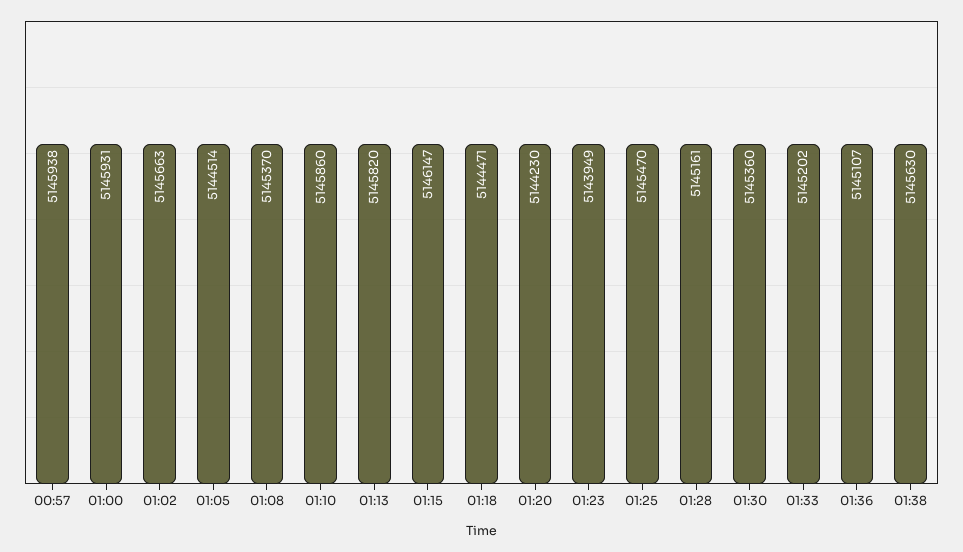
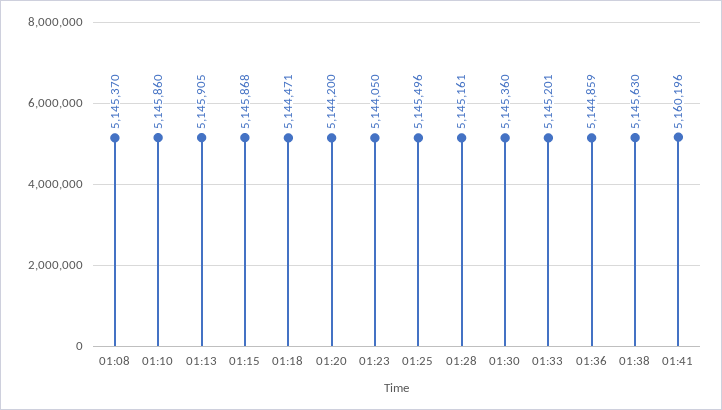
00:57: 5145938 -> none
01:00: 5145931 -> none
01:02: 5145663 -> none
01:05: 5144514 -> none
01:13: 5145820 -> 5145905
01:15: 5146147 -> 5145868
01:20: 5144230 -> 5144200
01:23: 5143949 -> 5144050
01:25: 5145470 -> 5145496
01:33: 5145202 -> 5145201
01:36: 5145107 -> 5144859
01:41: none -> 5160196

